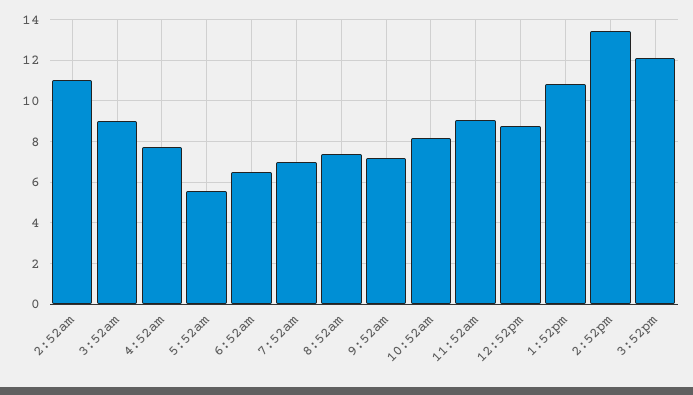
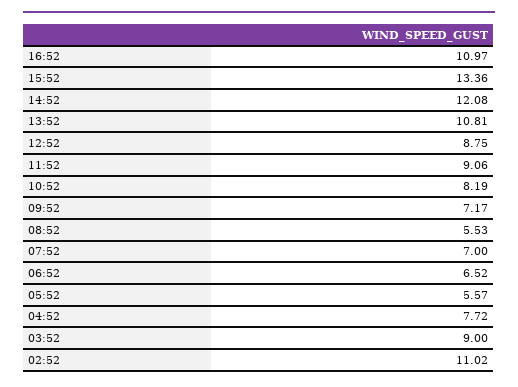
8:52am: 7.5 -> 5.53
2:52pm: 13.5 -> 12.08
3:52pm: 12 -> 13.36
16:52: none -> 10.97

